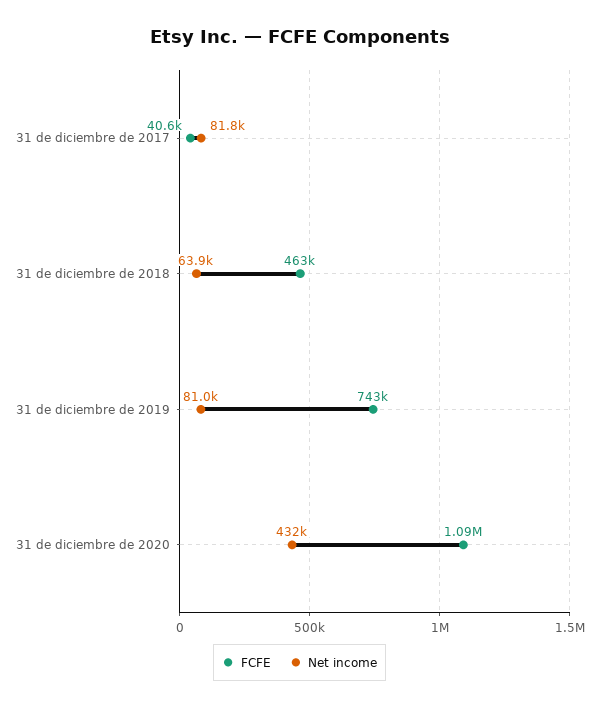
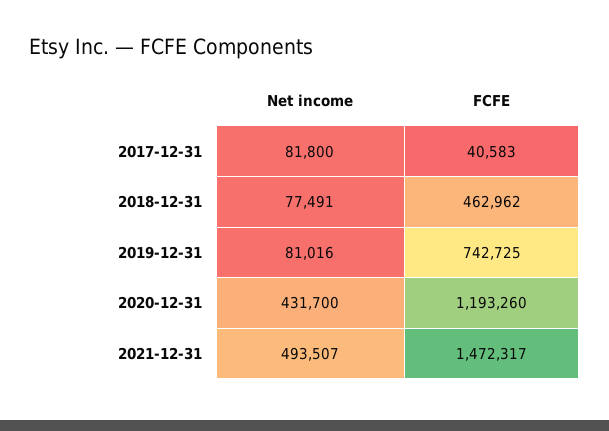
Net income, 31 de diciembre de 2018: 63900 -> 77491
FCFE, 31 de diciembre de 2020: 1090000 -> 1193260
Net income, 2021-12-31: none -> 493507
FCFE, 2021-12-31: none -> 1472317

